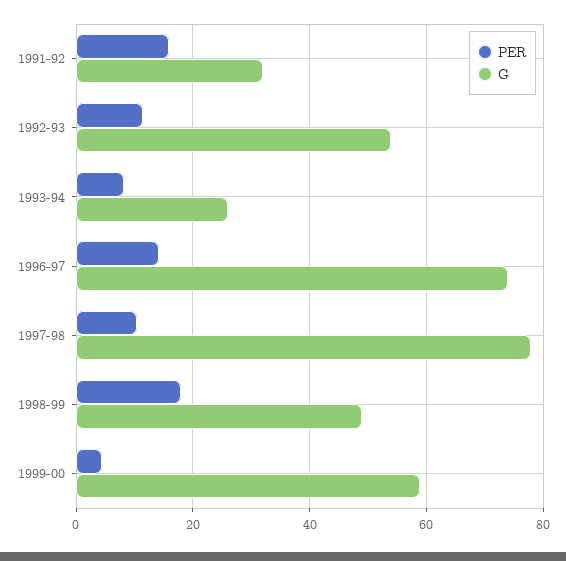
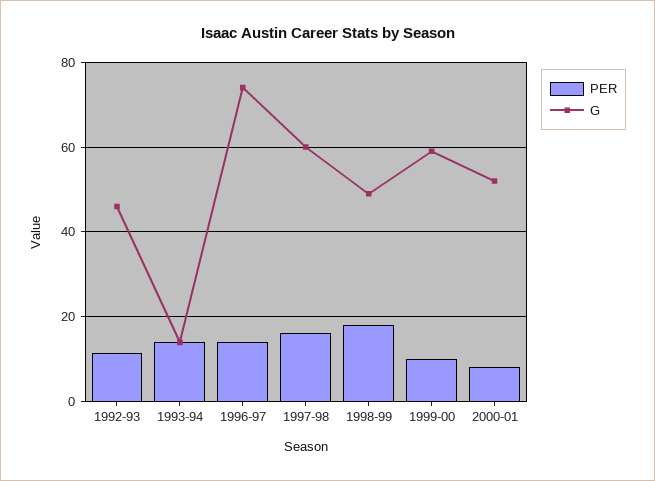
PER, 1991-92: 16 -> none
G, 1991-92: 32 -> none
G, 1992-93: 54 -> 46
PER, 1993-94: 8 -> 14
G, 1993-94: 26 -> 14
PER, 1997-98: 10 -> 16
G, 1997-98: 78 -> 60
PER, 1999-00: 4 -> 10
PER, 2000-01: none -> 8
G, 2000-01: none -> 52

